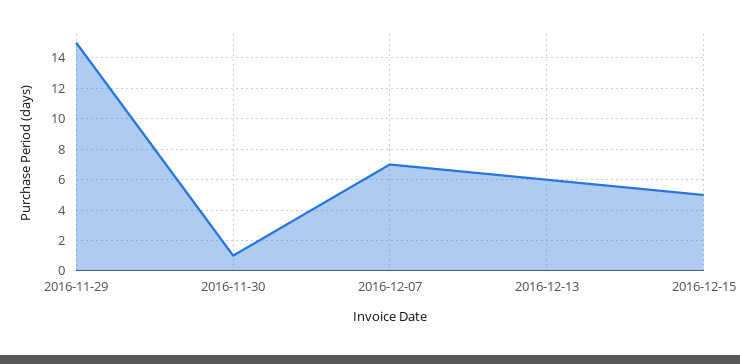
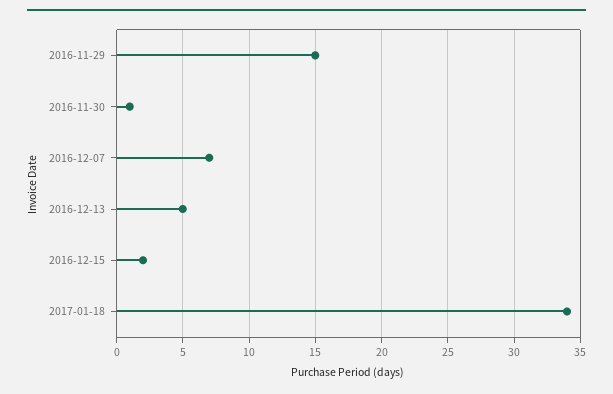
2016-12-13: 6 -> 5
2016-12-15: 5 -> 2
2017-01-18: none -> 34

